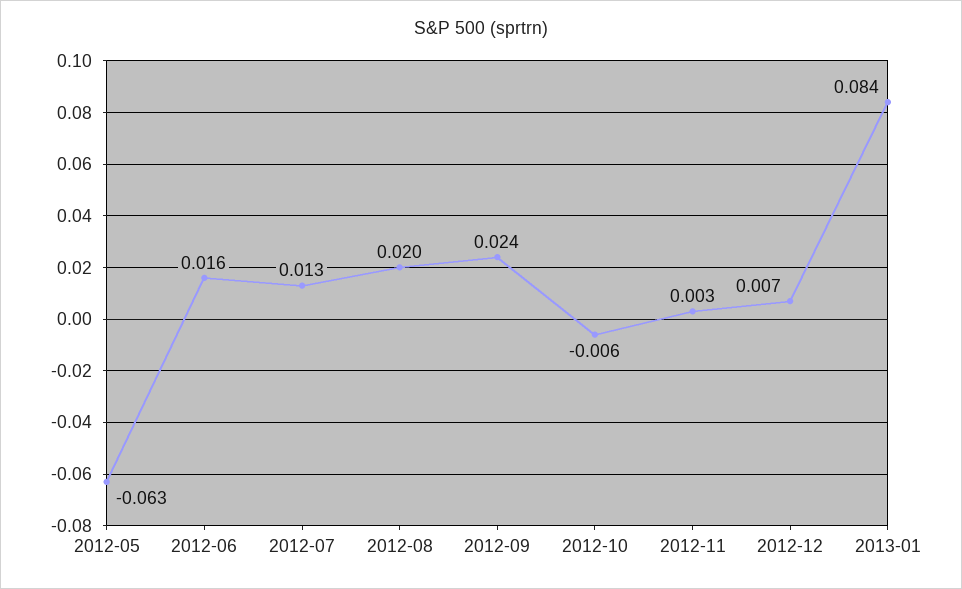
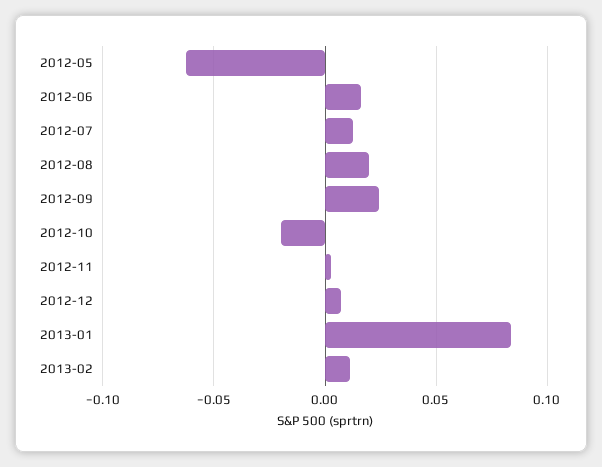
2012-10: -0.006 -> -0.02
2013-02: none -> 0.01

